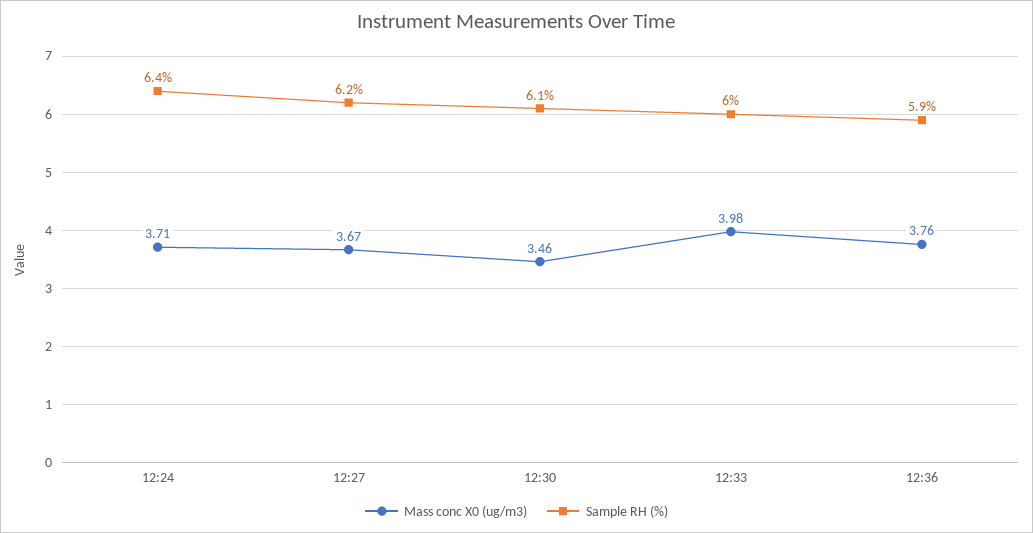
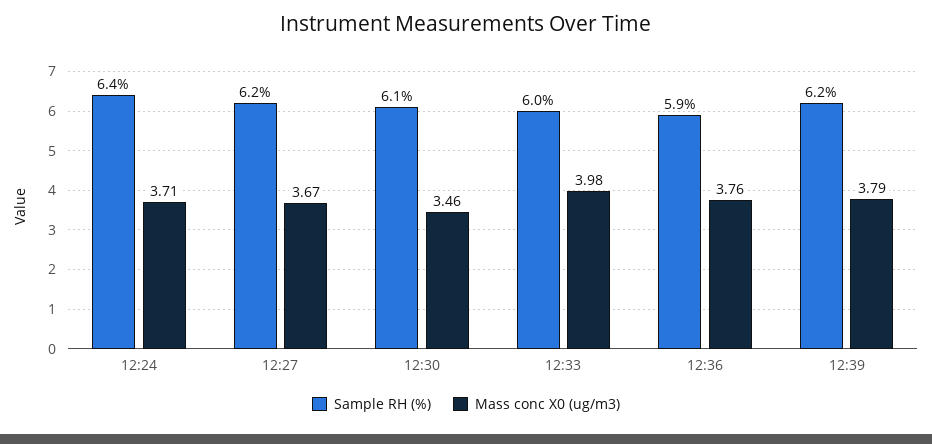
Sample RH (%), 12:39: none -> 6.2
Mass conc X0 (ug/m3), 12:39: none -> 3.79

